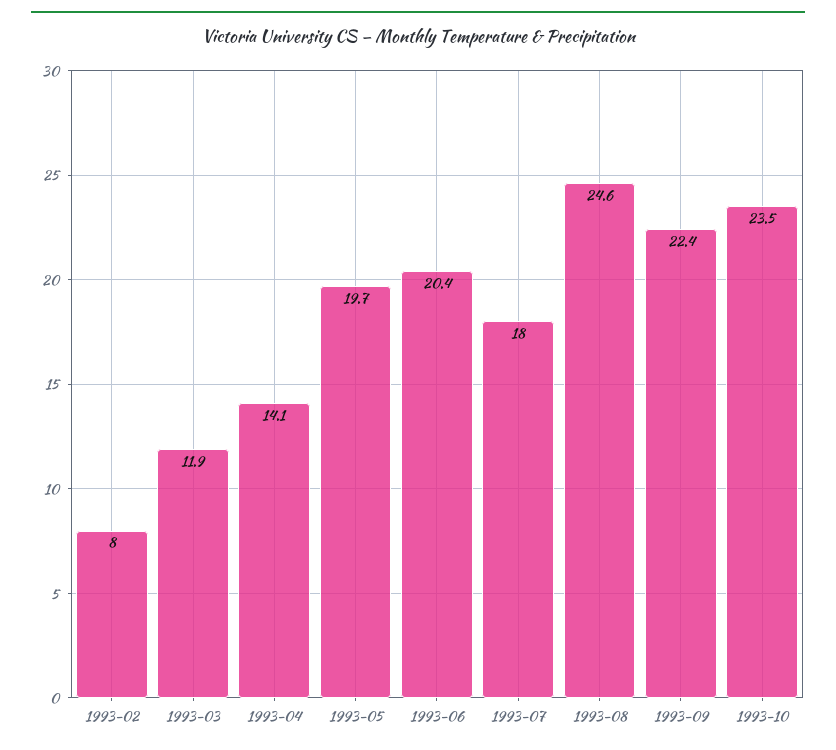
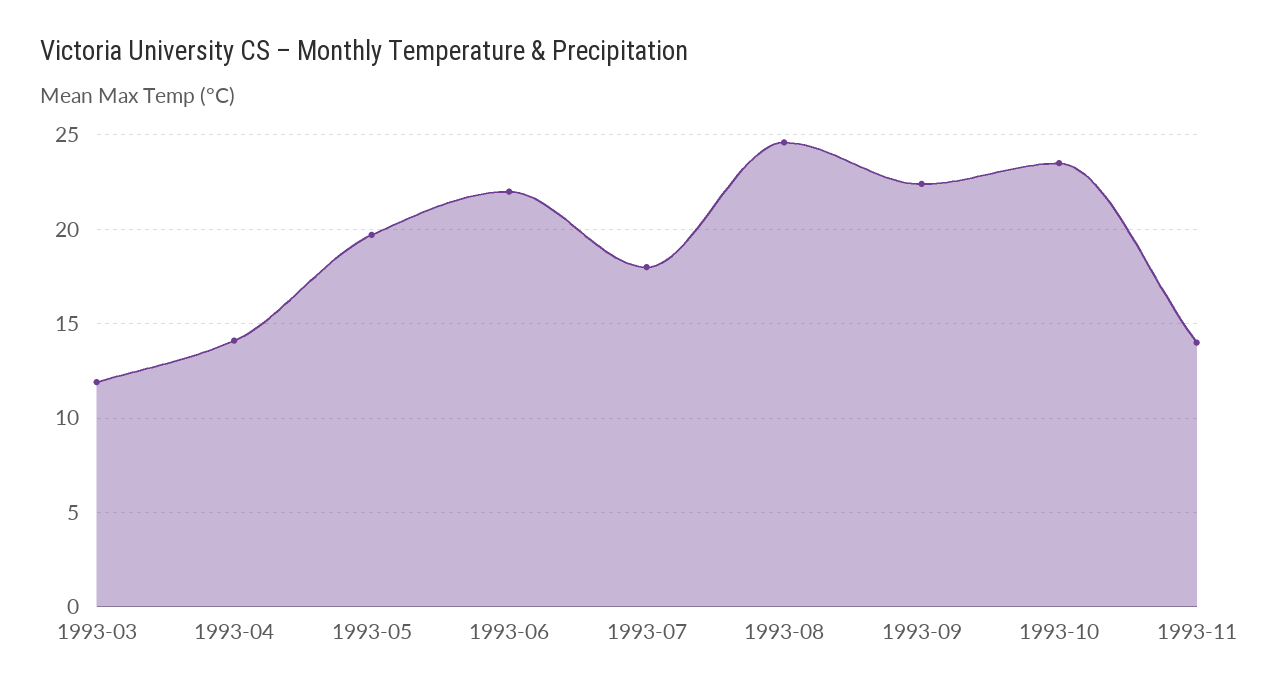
1993-02: 8 -> none
1993-06: 20.4 -> 22
1993-11: none -> 14

